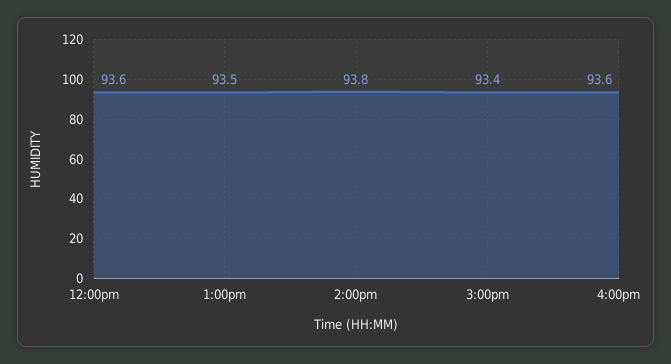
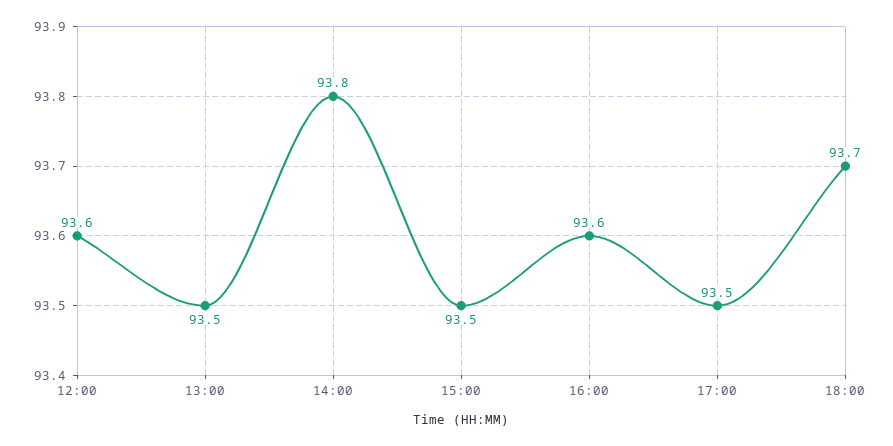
3:00pm: 93.4 -> 93.5
17:00: none -> 93.5
18:00: none -> 93.7

